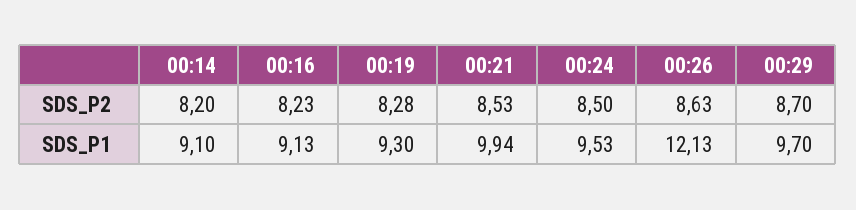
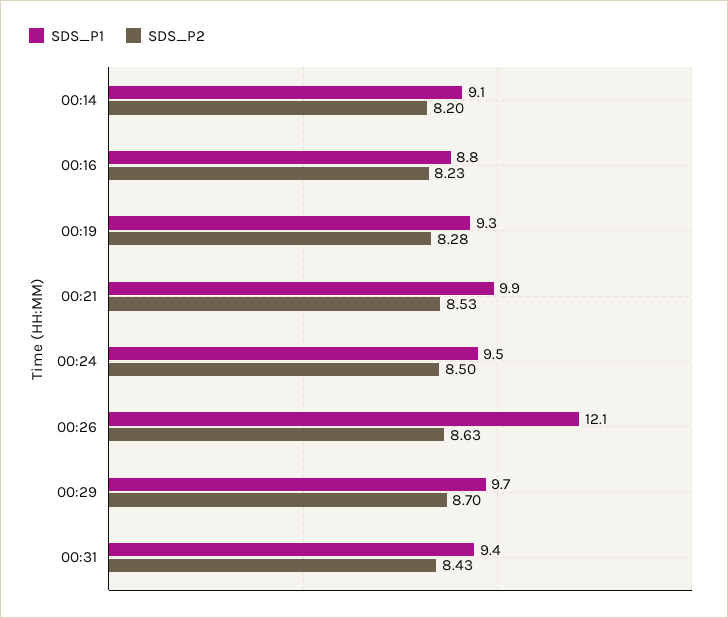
SDS_P1, 00:16: 9.13 -> 8.8
SDS_P1, 00:31: none -> 9.4
SDS_P2, 00:31: none -> 8.43

